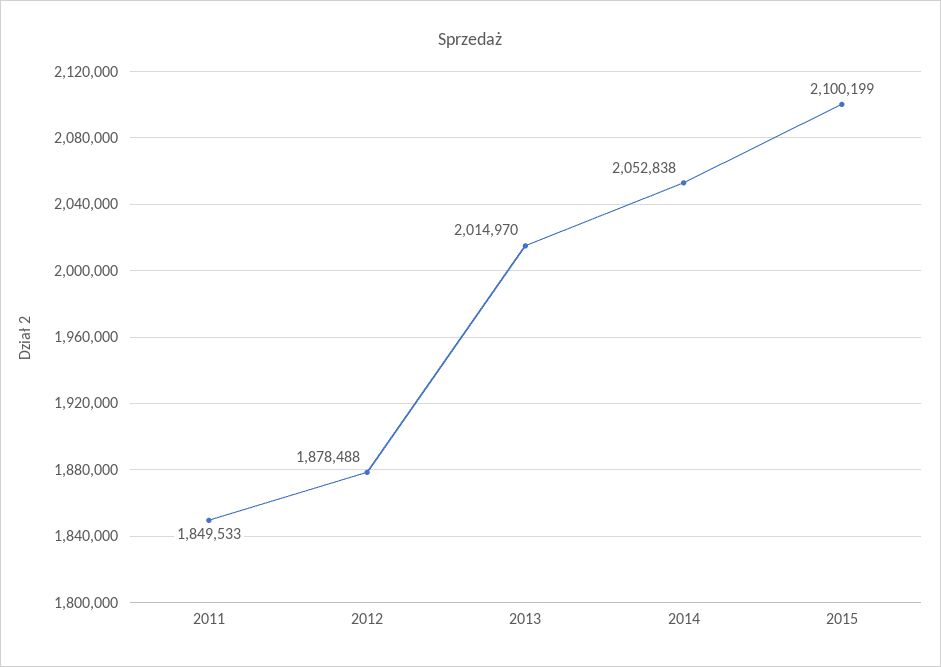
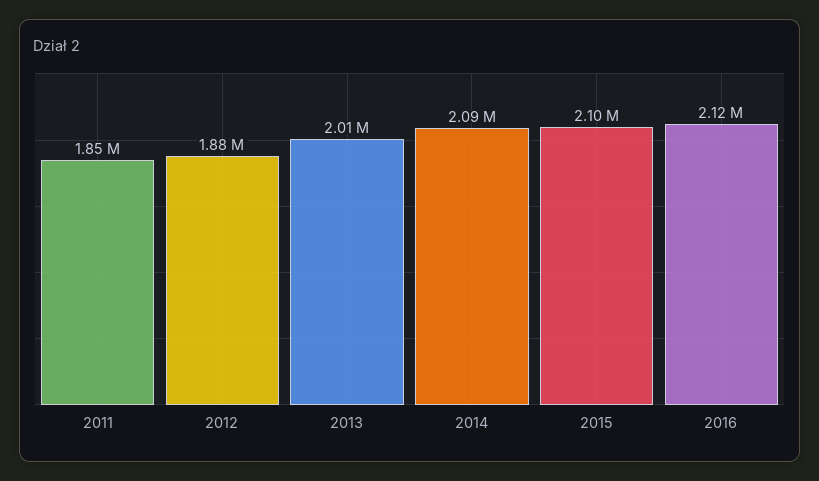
2014: 2052838 -> 2090000
2016: none -> 2120000

